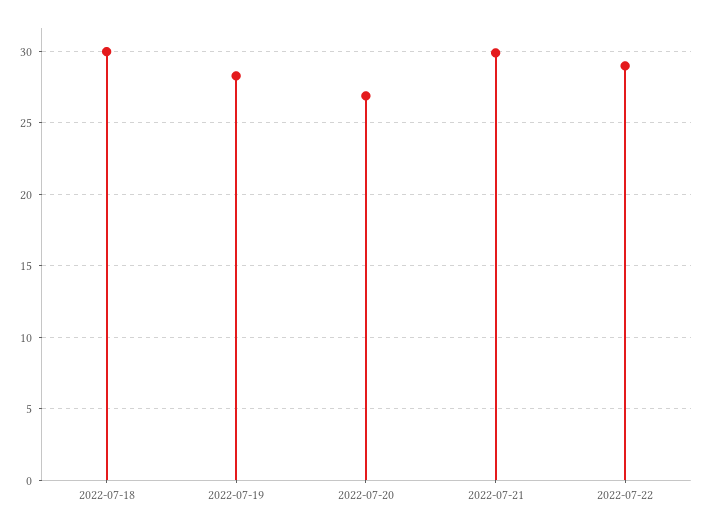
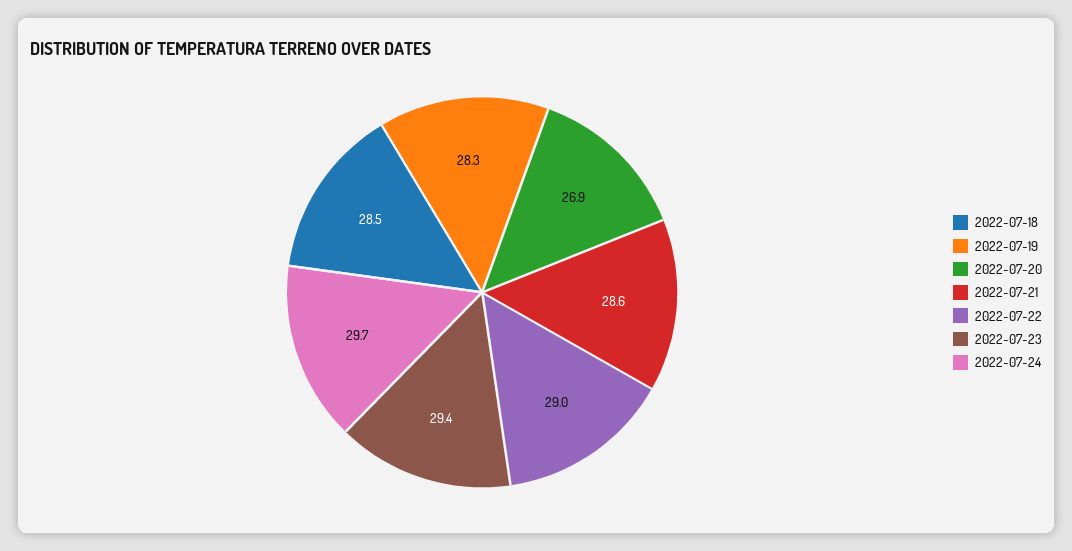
2022-07-18: 30 -> 28.5
2022-07-21: 30 -> 28.6
2022-07-23: none -> 29.4
2022-07-24: none -> 29.7

